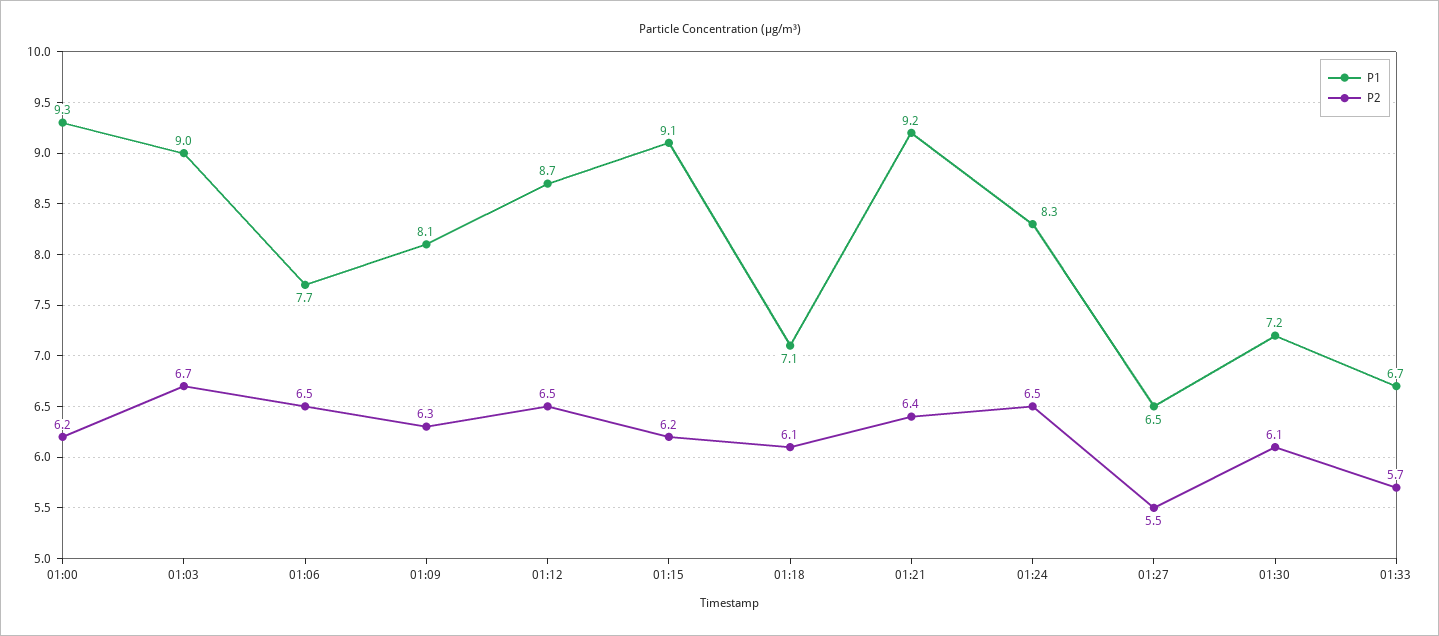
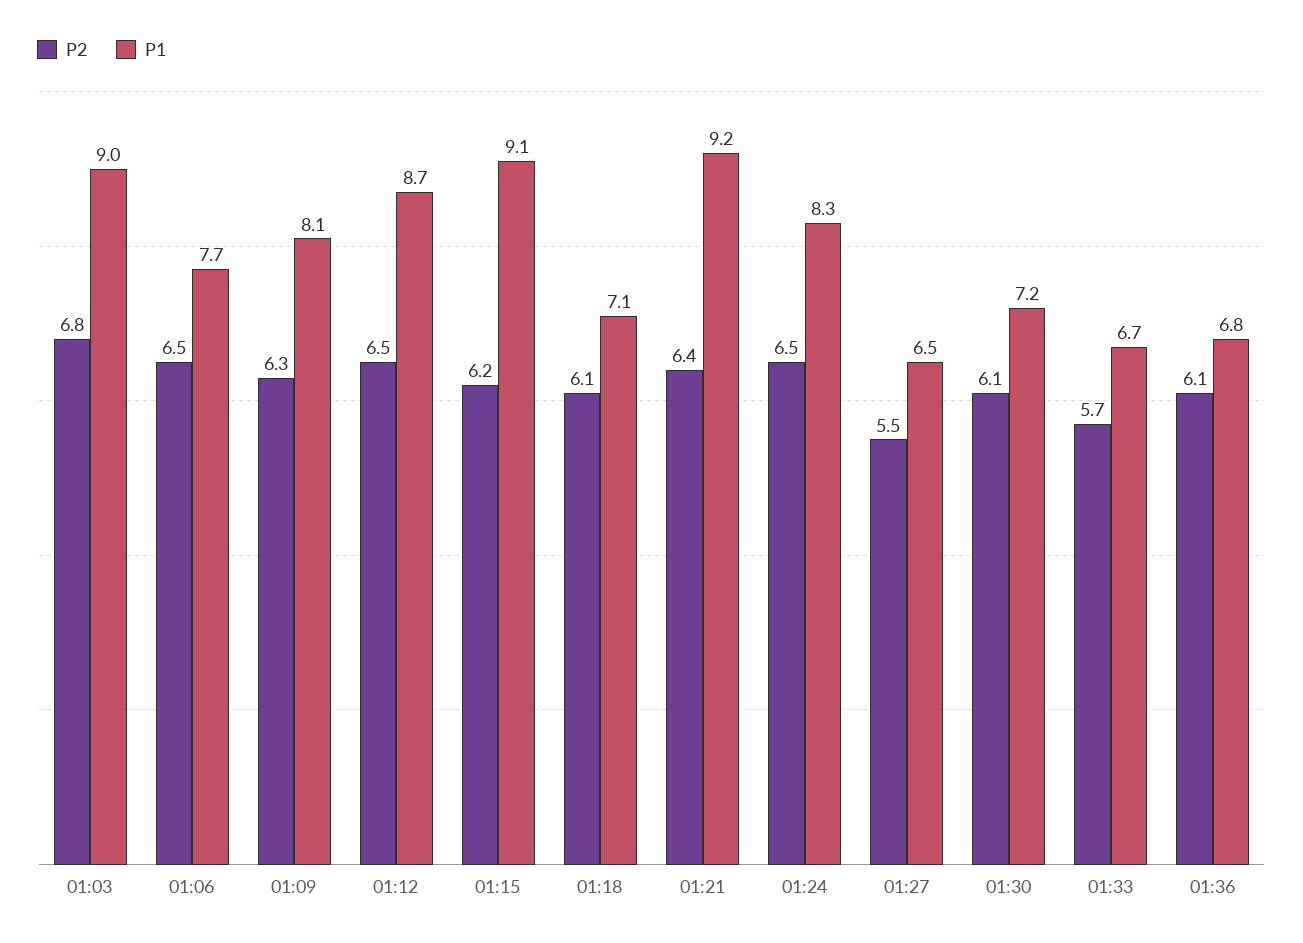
P1, 01:00: 9.3 -> none
P2, 01:00: 6.2 -> none
P2, 01:03: 6.7 -> 6.8
P2, 01:36: none -> 6.1
P1, 01:36: none -> 6.8

